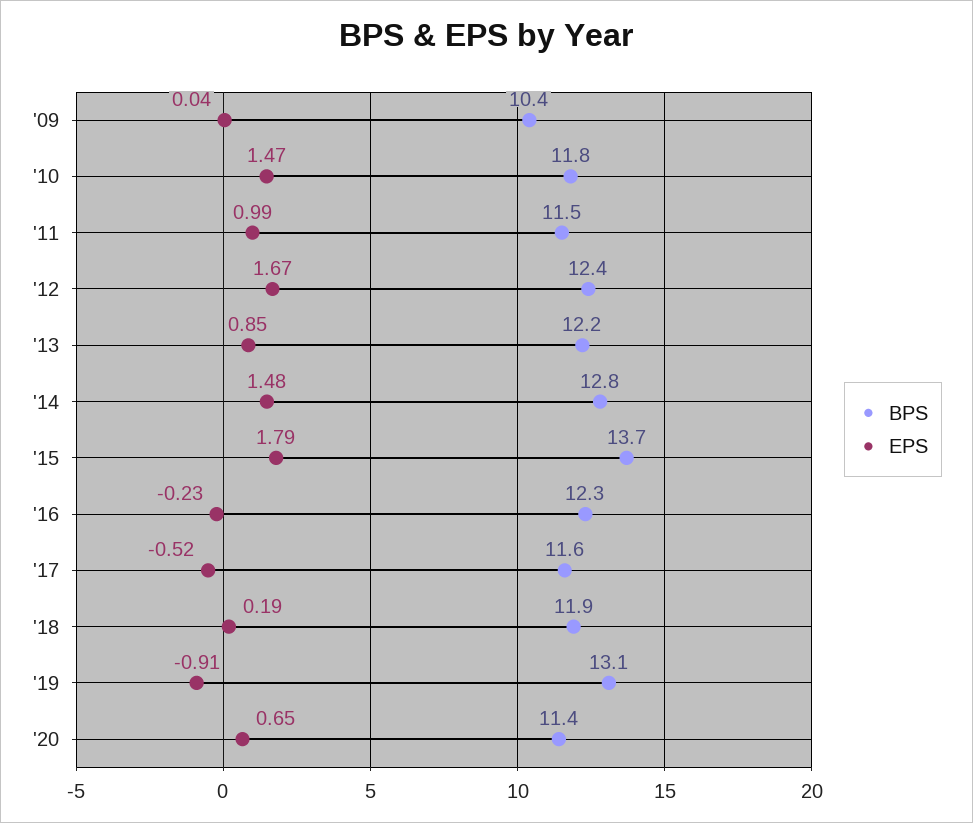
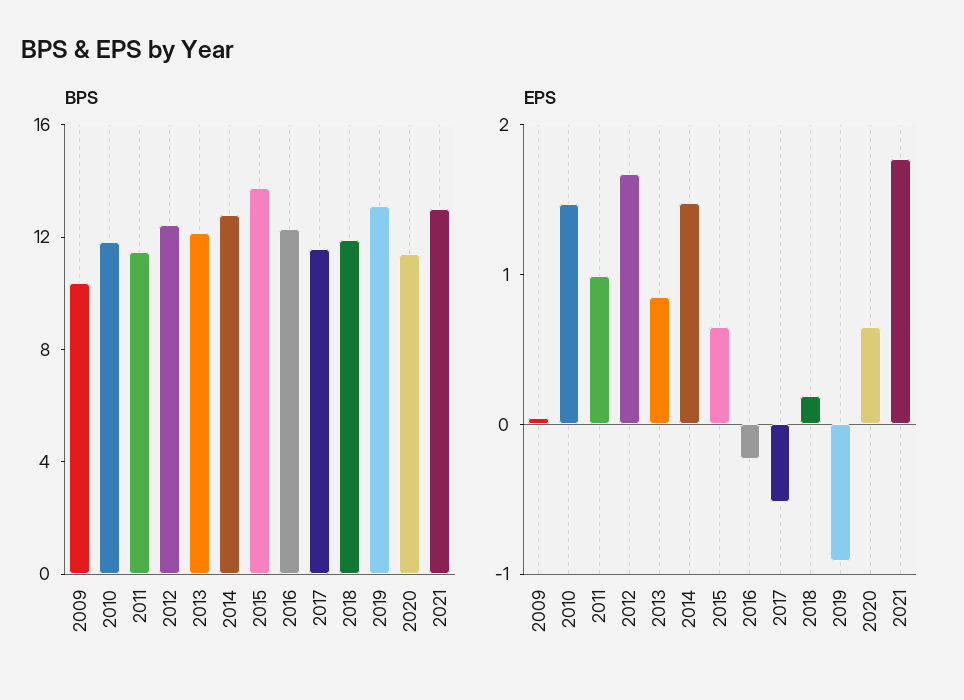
EPS, '15: 1.79 -> 0.6
BPS, 2021: none -> 13
EPS, 2021: none -> 1.8

